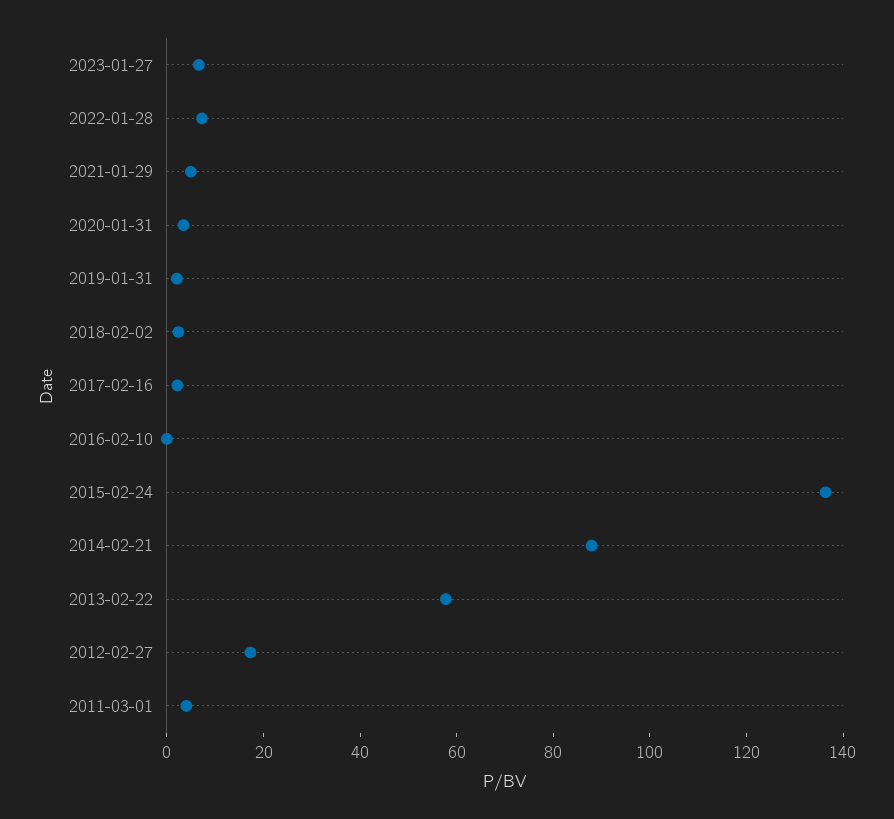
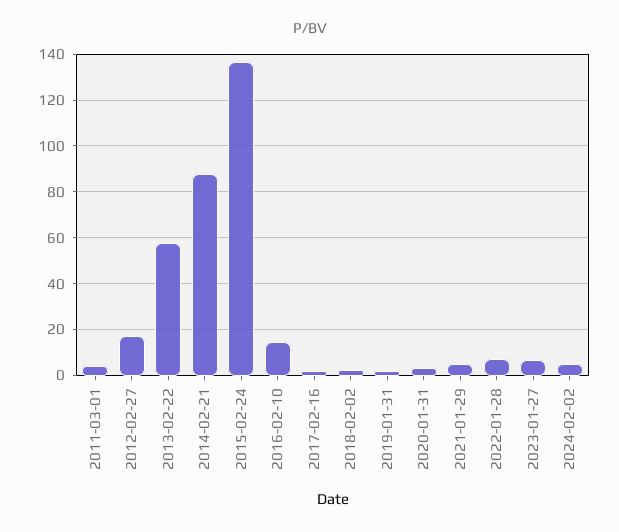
2016-02-10: 0 -> 15
2024-02-02: none -> 5

